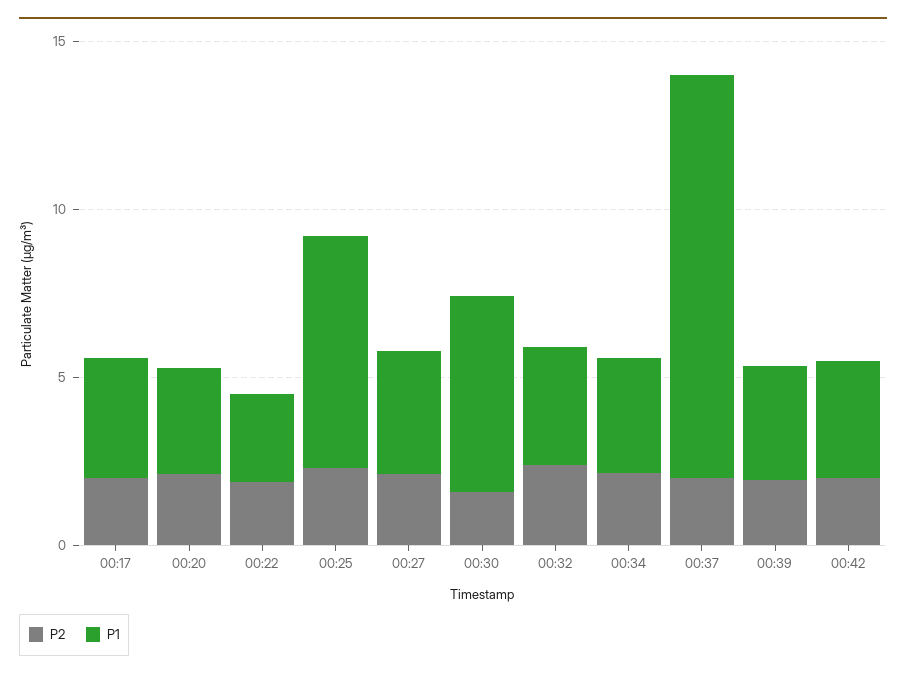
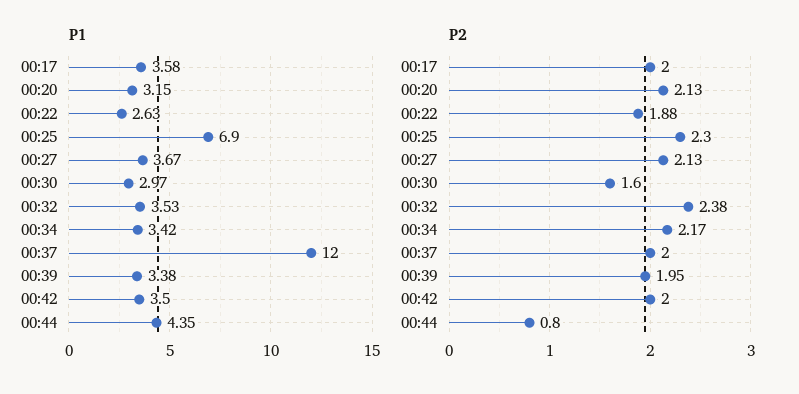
P1, 00:30: 6 -> 2.97
P1, 00:44: none -> 4.35
P2, 00:44: none -> 0.8

